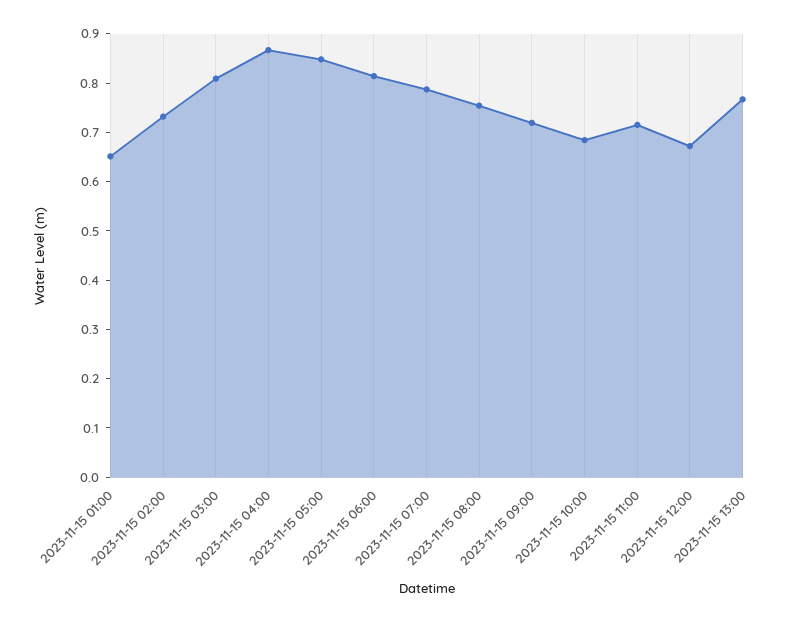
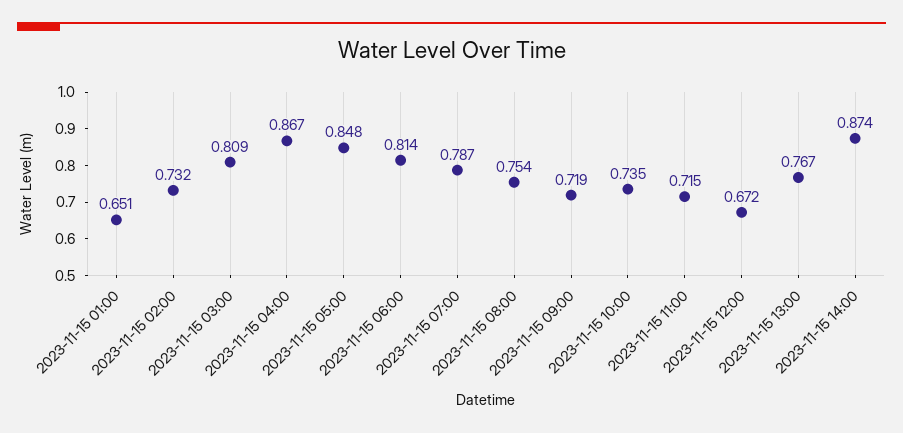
2023-11-15 10:00: 0.68 -> 0.735
2023-11-15 14:00: none -> 0.874

